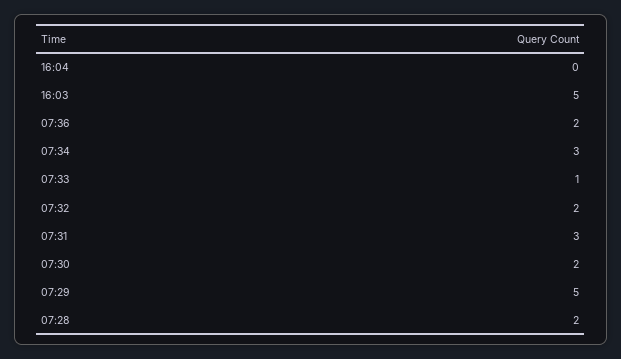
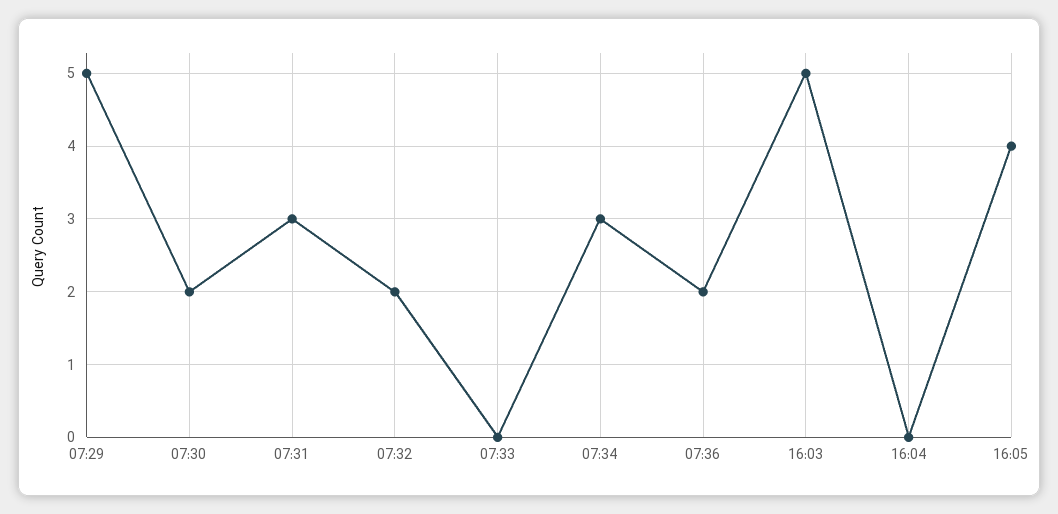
07:33: 1 -> 0
07:28: 2 -> none
16:05: none -> 4

